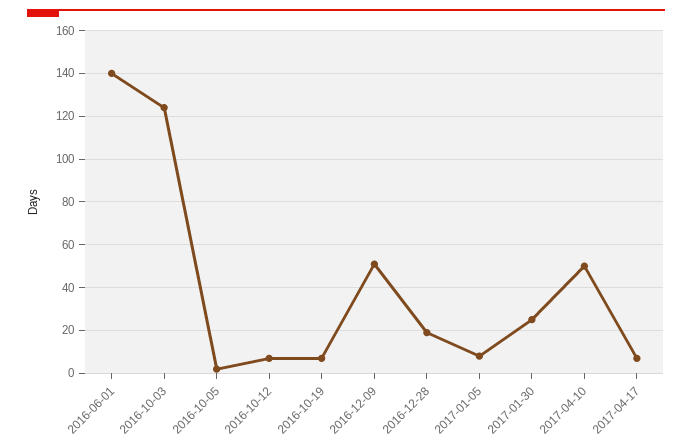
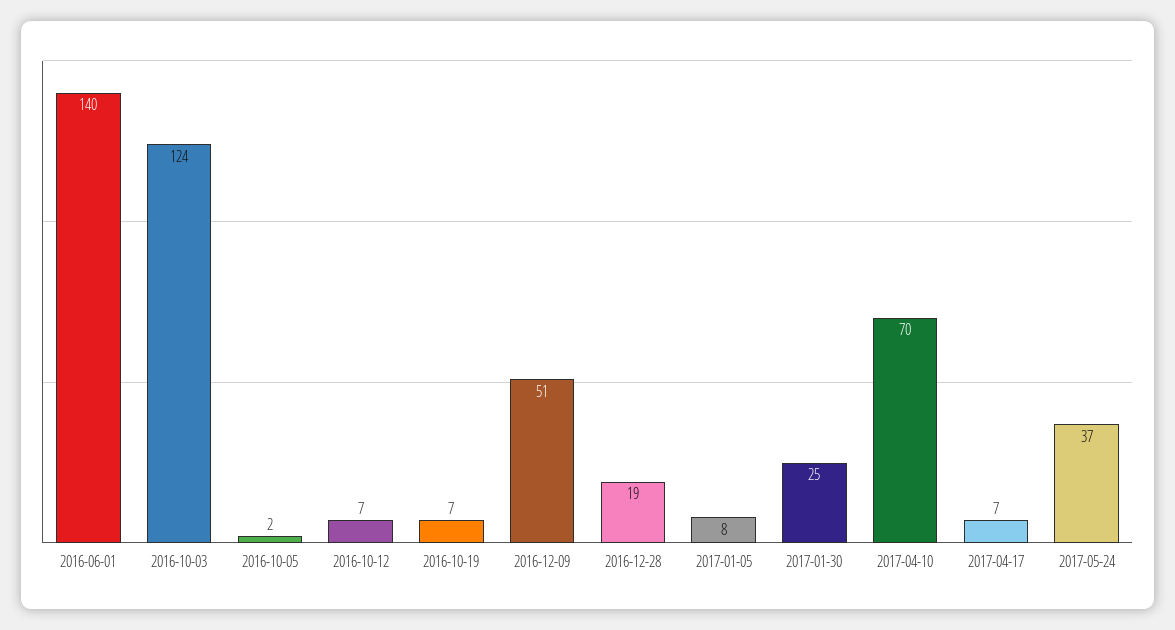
2017-04-10: 50 -> 70
2017-05-24: none -> 37

